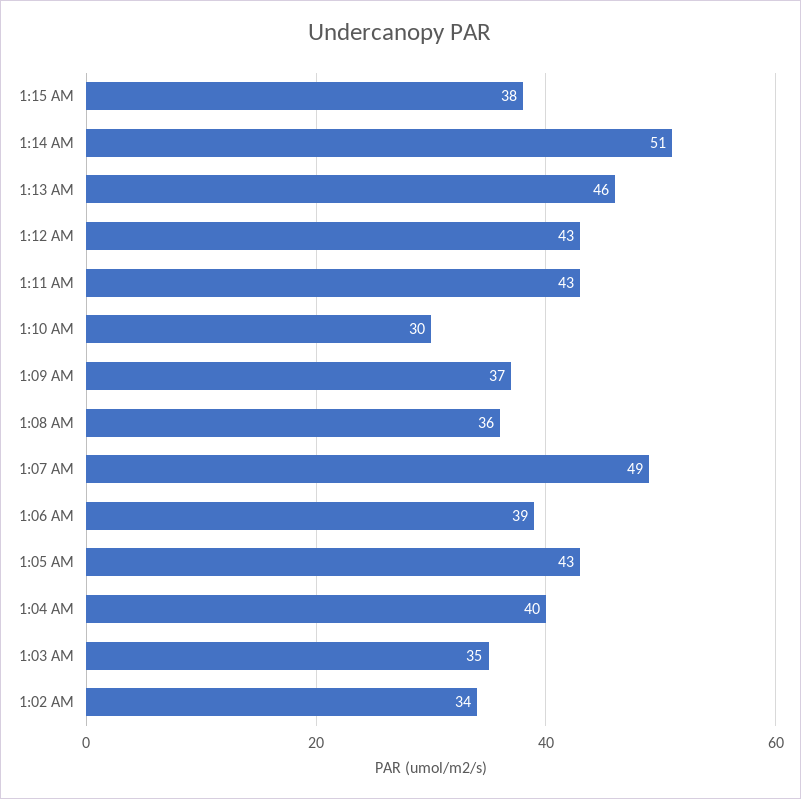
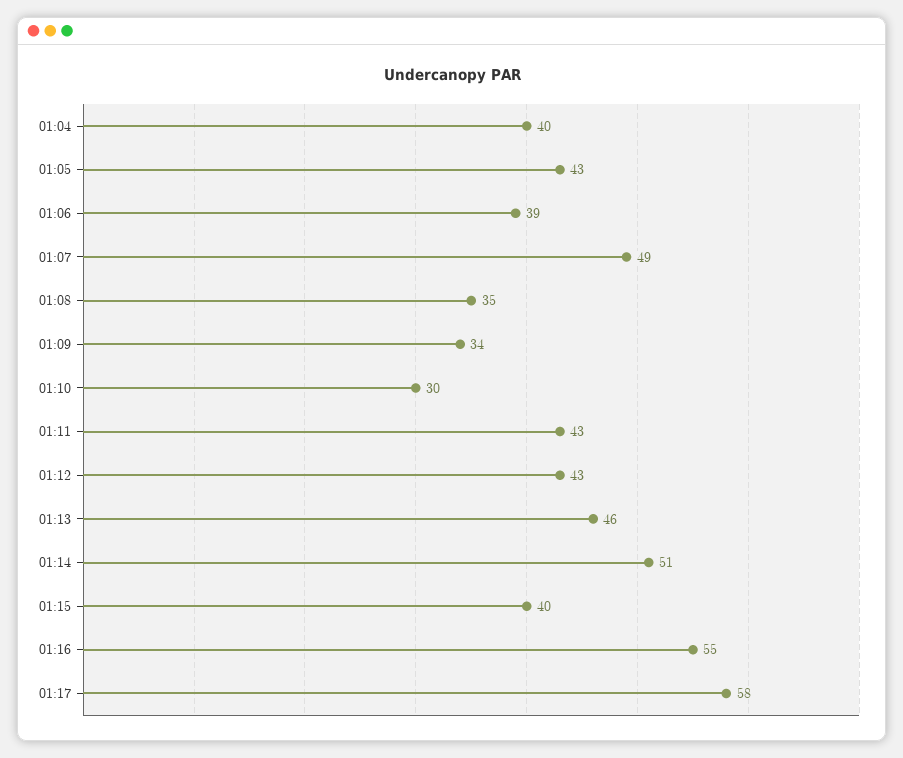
1:15 AM: 38 -> 40
1:09 AM: 37 -> 34
1:08 AM: 36 -> 35
1:03 AM: 35 -> none
1:02 AM: 34 -> none
01:16: none -> 55
01:17: none -> 58

